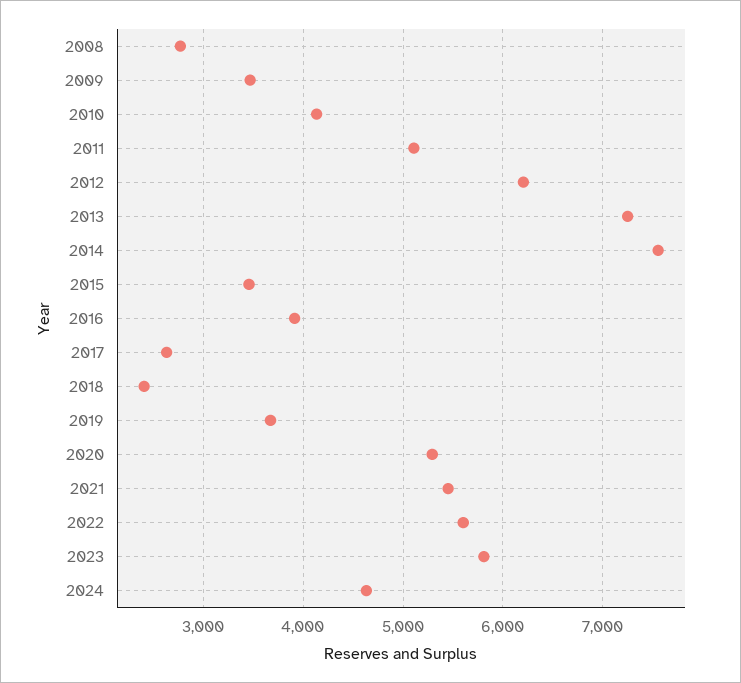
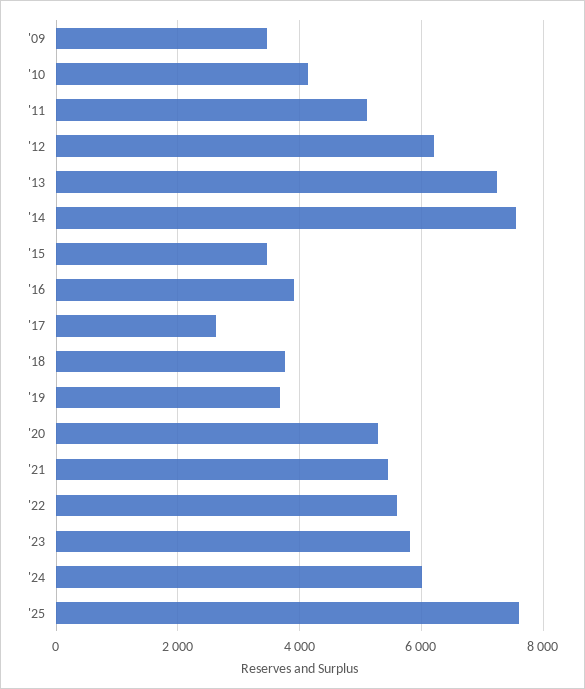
2008: 2800 -> none
2018: 2400 -> 3800
2024: 4600 -> 6000
'25: none -> 7600

